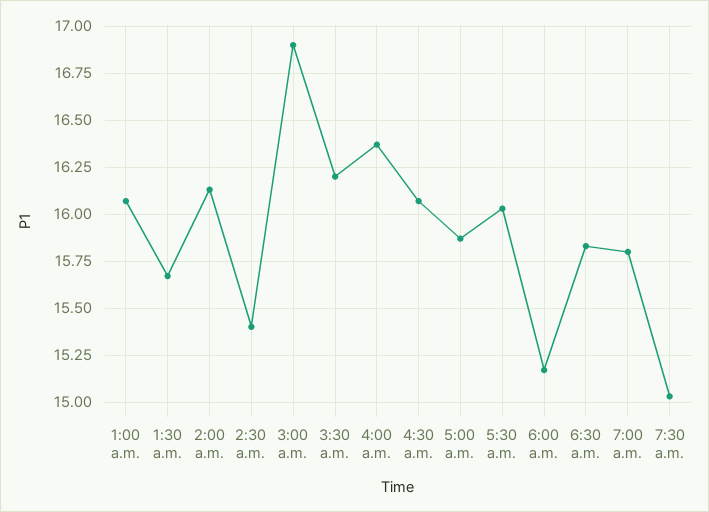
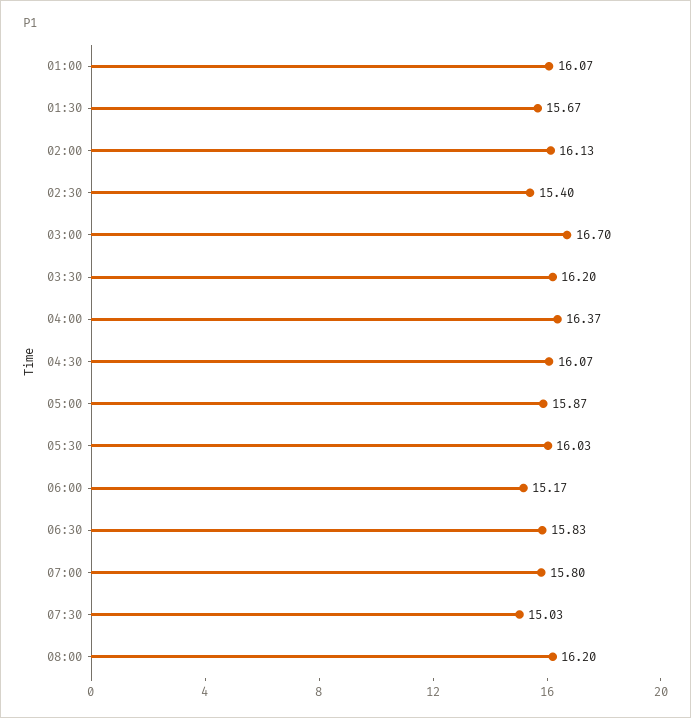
3:00 a.m.: 16.9 -> 16.7
08:00: none -> 16.2

